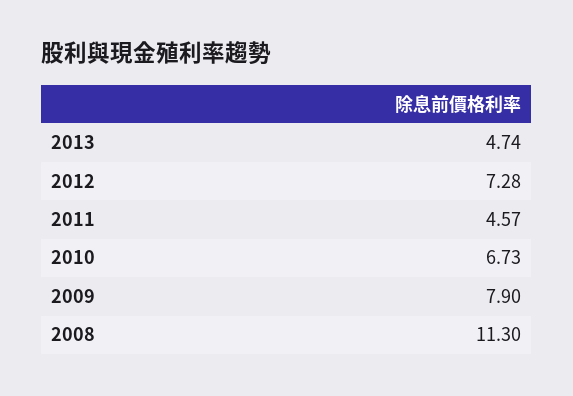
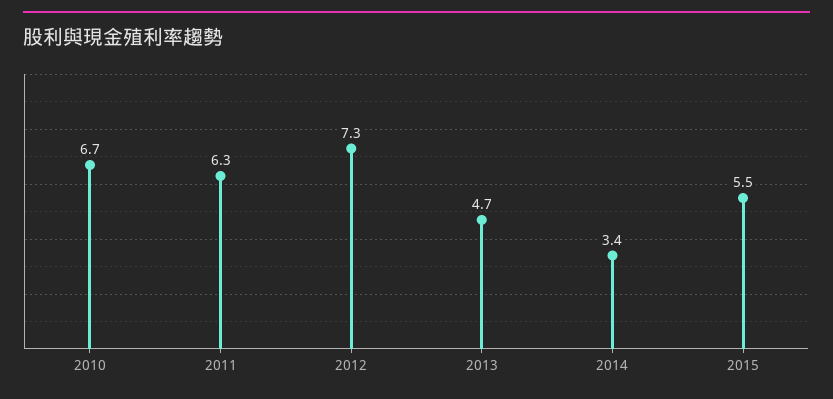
2011: 4.57 -> 6.3
2009: 7.9 -> none
2008: 11.3 -> none
2014: none -> 3.4
2015: none -> 5.5

